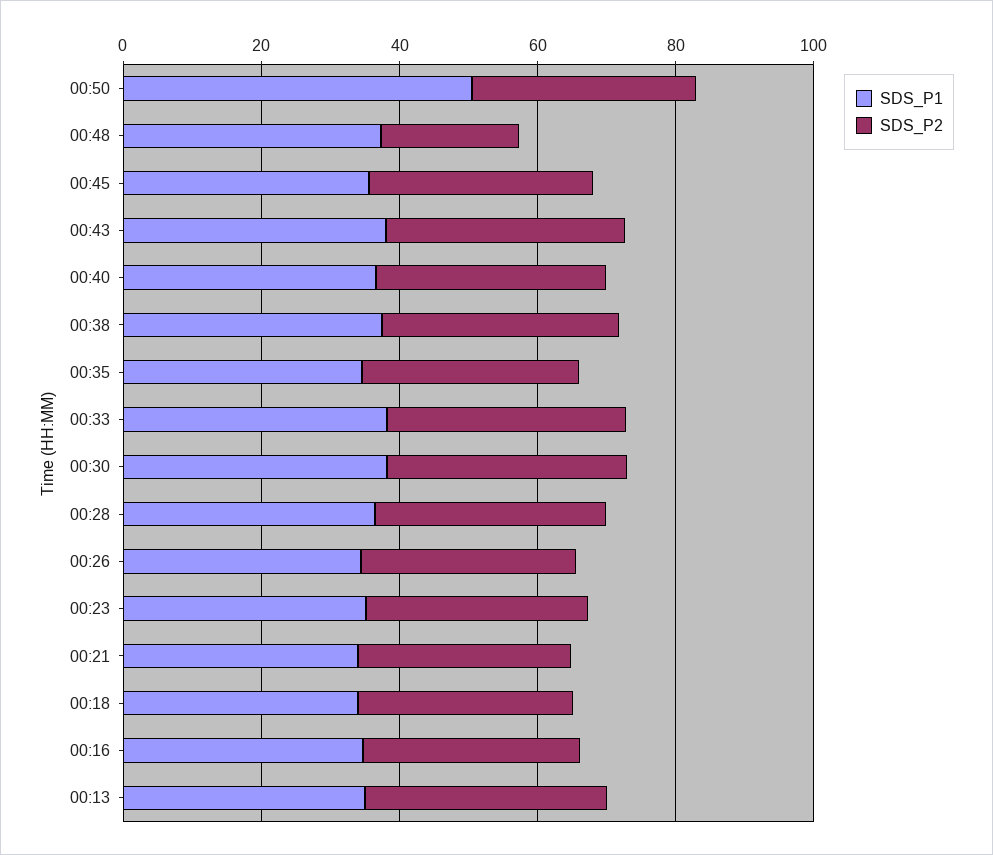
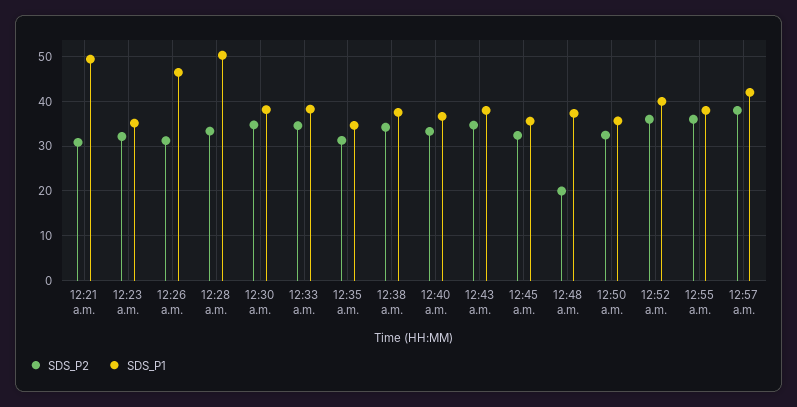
SDS_P1, 00:50: 50 -> 36
SDS_P1, 00:28: 35 -> 50
SDS_P1, 00:26: 35 -> 46
SDS_P1, 00:21: 35 -> 50
SDS_P1, 00:18: 35 -> none
SDS_P2, 00:18: 30 -> none
SDS_P1, 00:16: 35 -> none
SDS_P2, 00:16: 30 -> none
SDS_P1, 00:13: 35 -> none
SDS_P2, 00:13: 35 -> none
SDS_P2, 12:52 a.m.: none -> 36
SDS_P1, 12:52 a.m.: none -> 40
SDS_P2, 12:55 a.m.: none -> 36
SDS_P1, 12:55 a.m.: none -> 38
SDS_P2, 12:57 a.m.: none -> 38
SDS_P1, 12:57 a.m.: none -> 42

